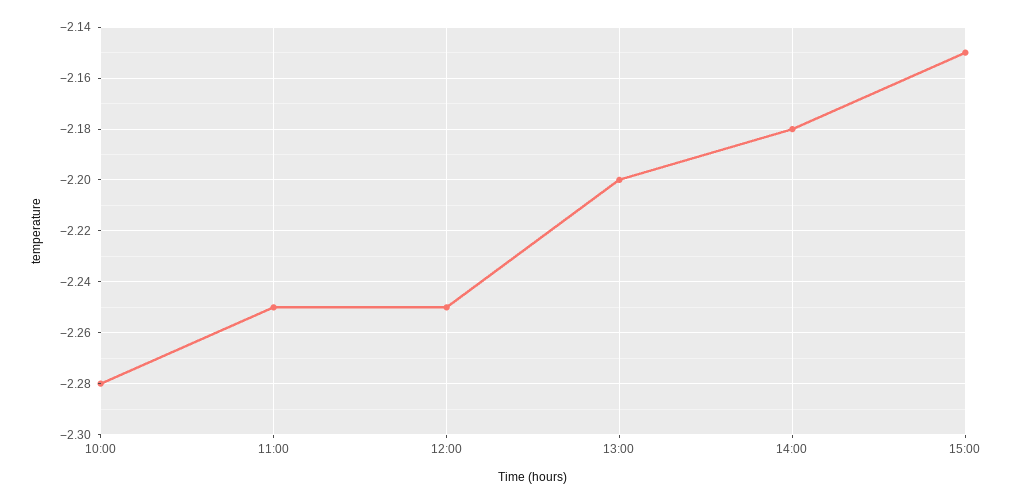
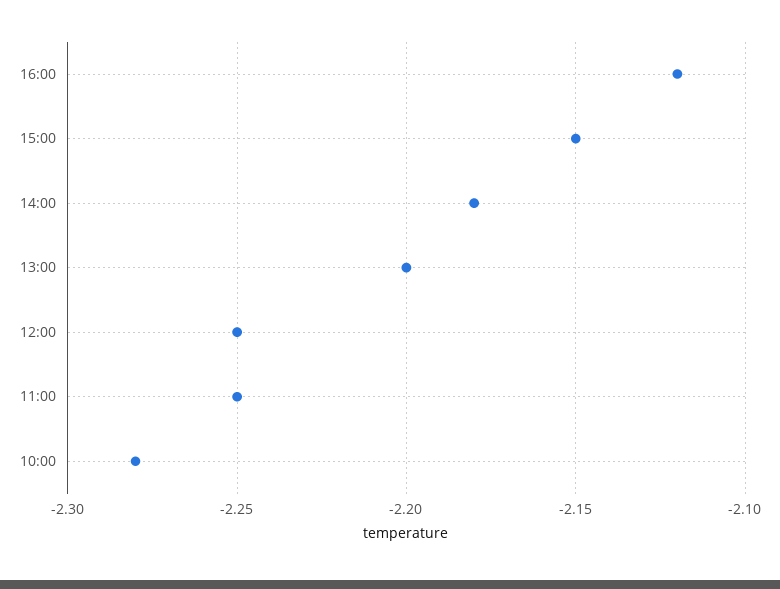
16:00: none -> -2.12

